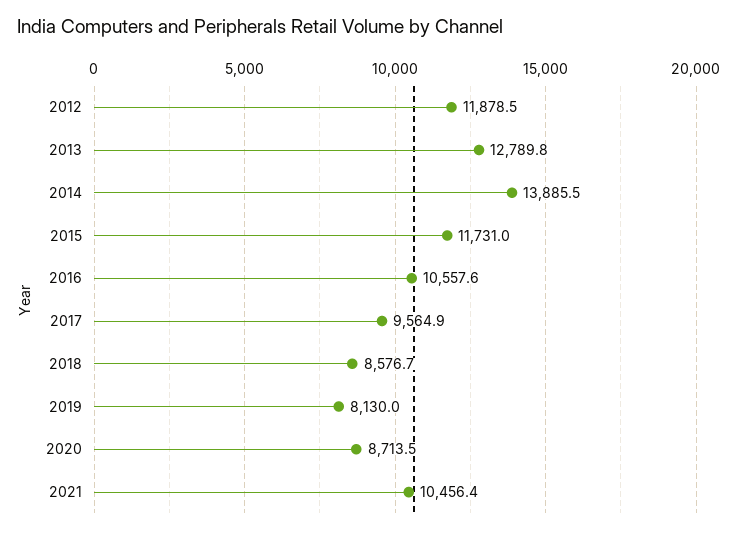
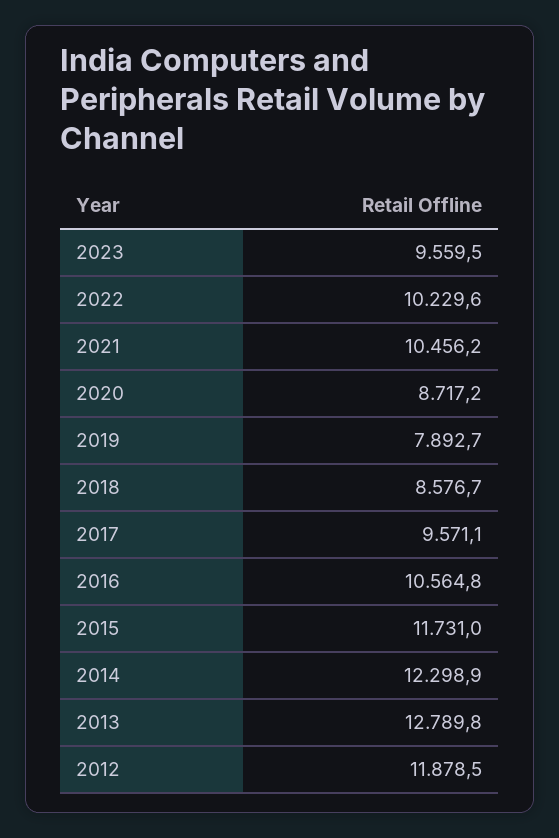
2014: 13885.5 -> 12298.9
2016: 10557.6 -> 10564.8
2017: 9564.9 -> 9571.1
2019: 8130 -> 7892.7
2020: 8713.5 -> 8717.2
2021: 10456.4 -> 10456.2
2023: none -> 9559.5
2022: none -> 10229.6

